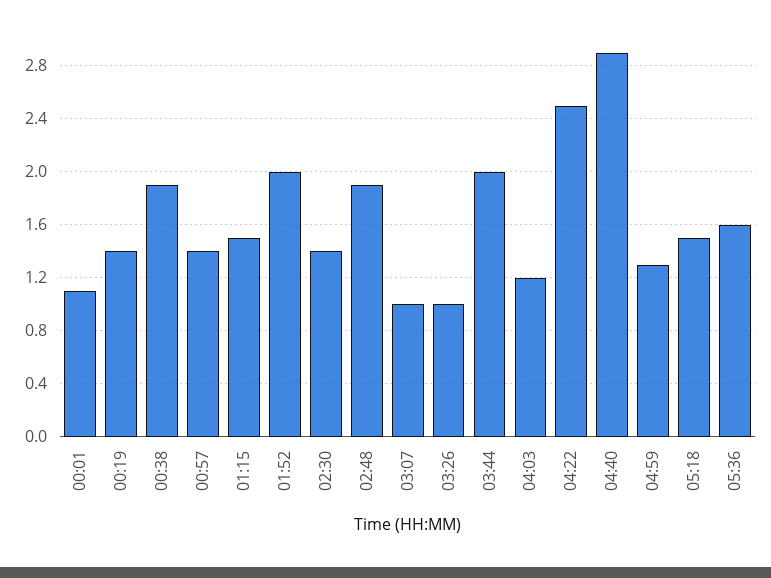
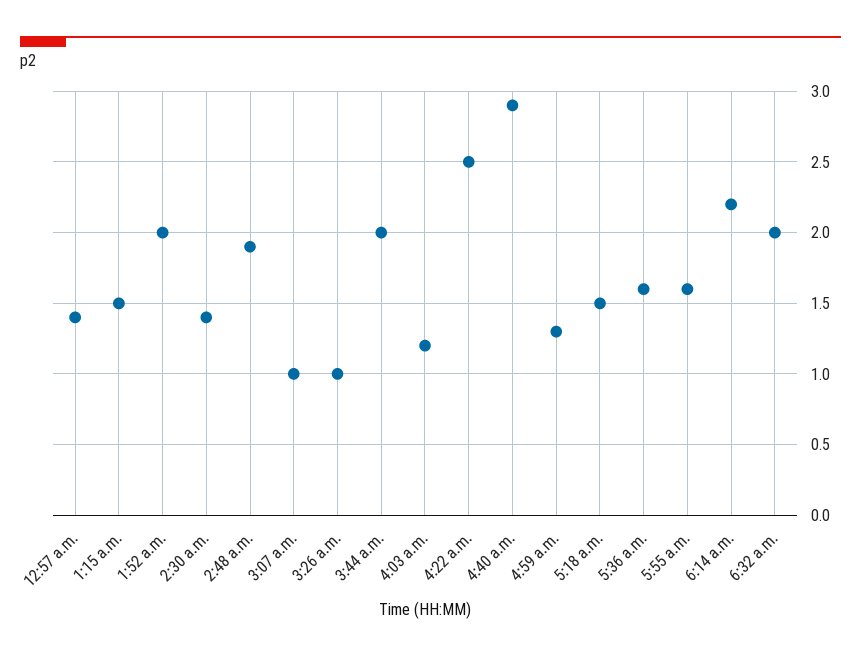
00:01: 1.1 -> none
00:19: 1.4 -> none
00:38: 1.9 -> none
5:55 a.m.: none -> 1.6
6:14 a.m.: none -> 2.2
6:32 a.m.: none -> 2

